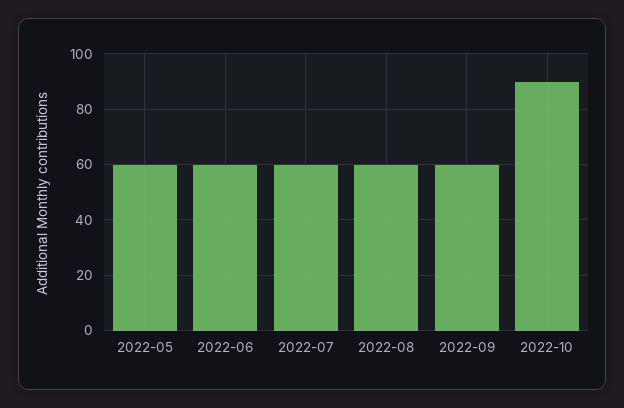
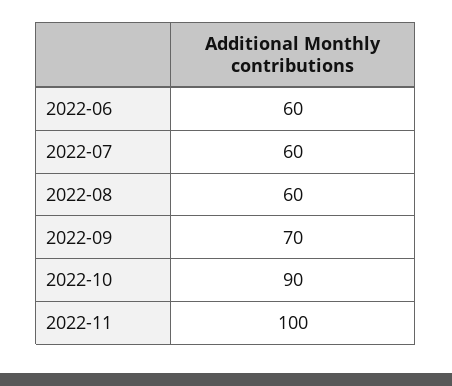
2022-05: 60 -> none
2022-09: 60 -> 70
2022-11: none -> 100

